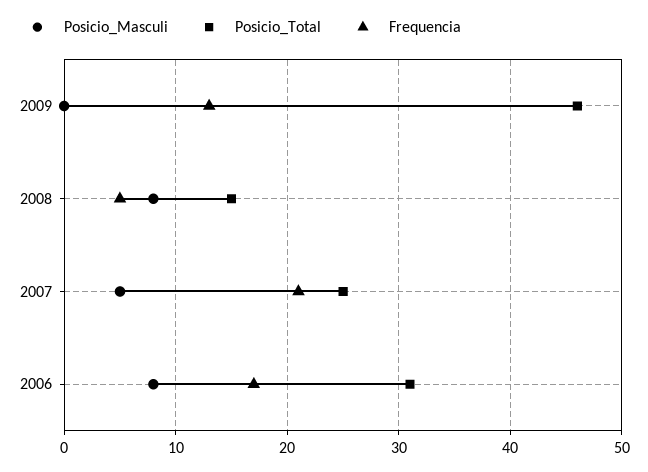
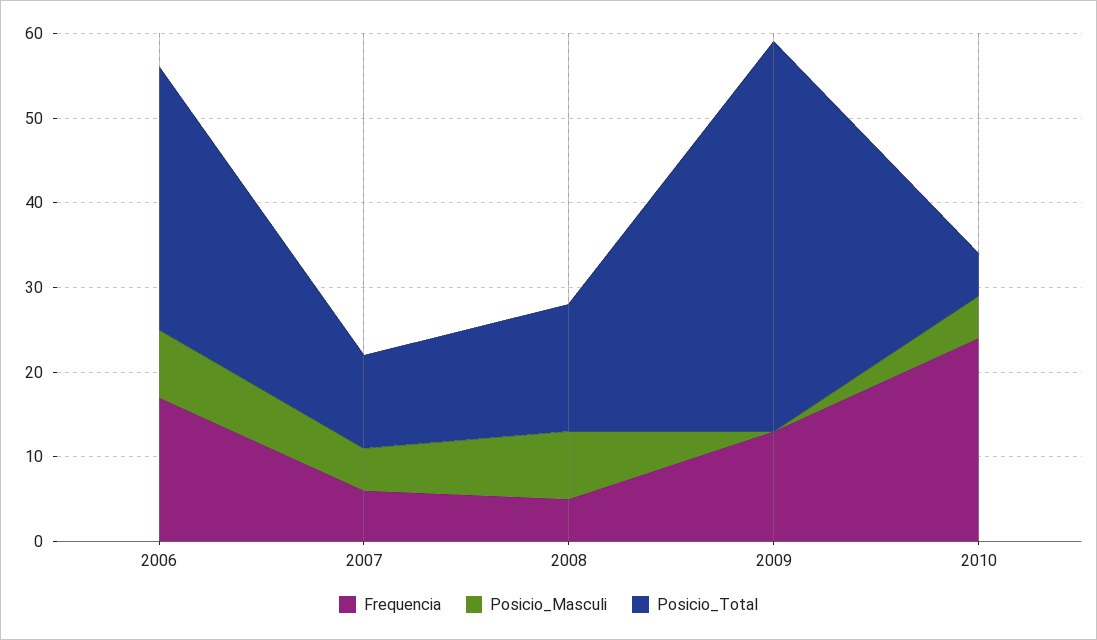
Posicio_Total, 2007: 25 -> 11
Frequencia, 2007: 21 -> 6
Frequencia, 2010: none -> 24
Posicio_Masculi, 2010: none -> 5
Posicio_Total, 2010: none -> 5

